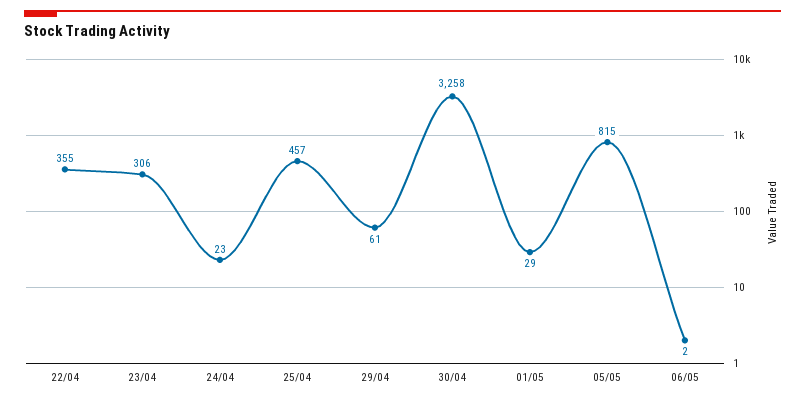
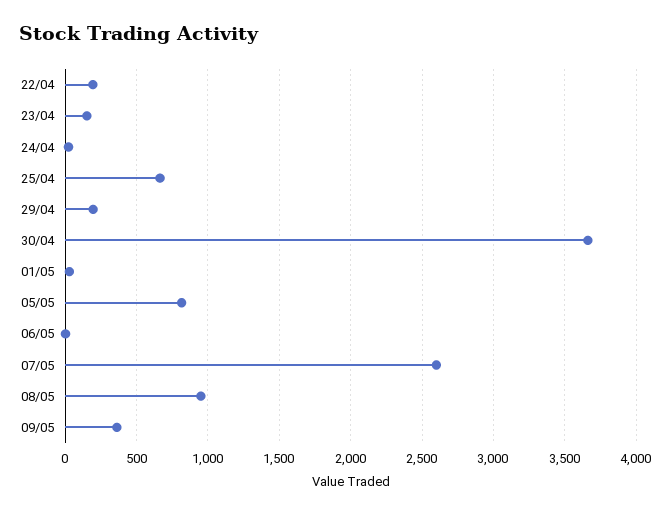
22/04: 355 -> 200
23/04: 306 -> 150
25/04: 457 -> 650
29/04: 61 -> 200
30/04: 3258 -> 3650
07/05: none -> 2600
08/05: none -> 950
09/05: none -> 350

